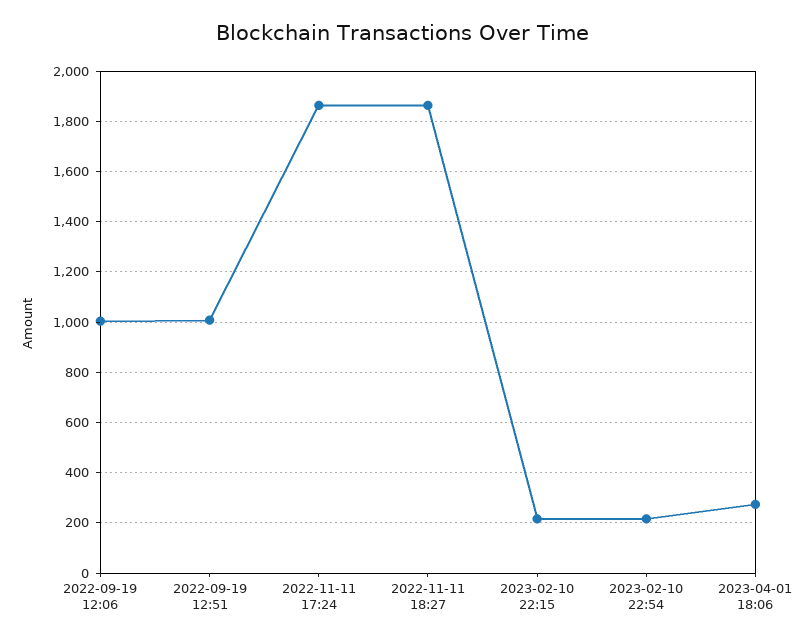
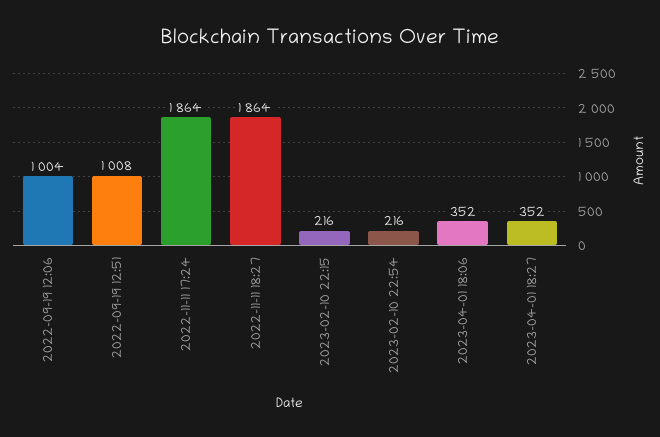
2023-04-01 18:06: 275 -> 352
2023-04-01 18:27: none -> 352

